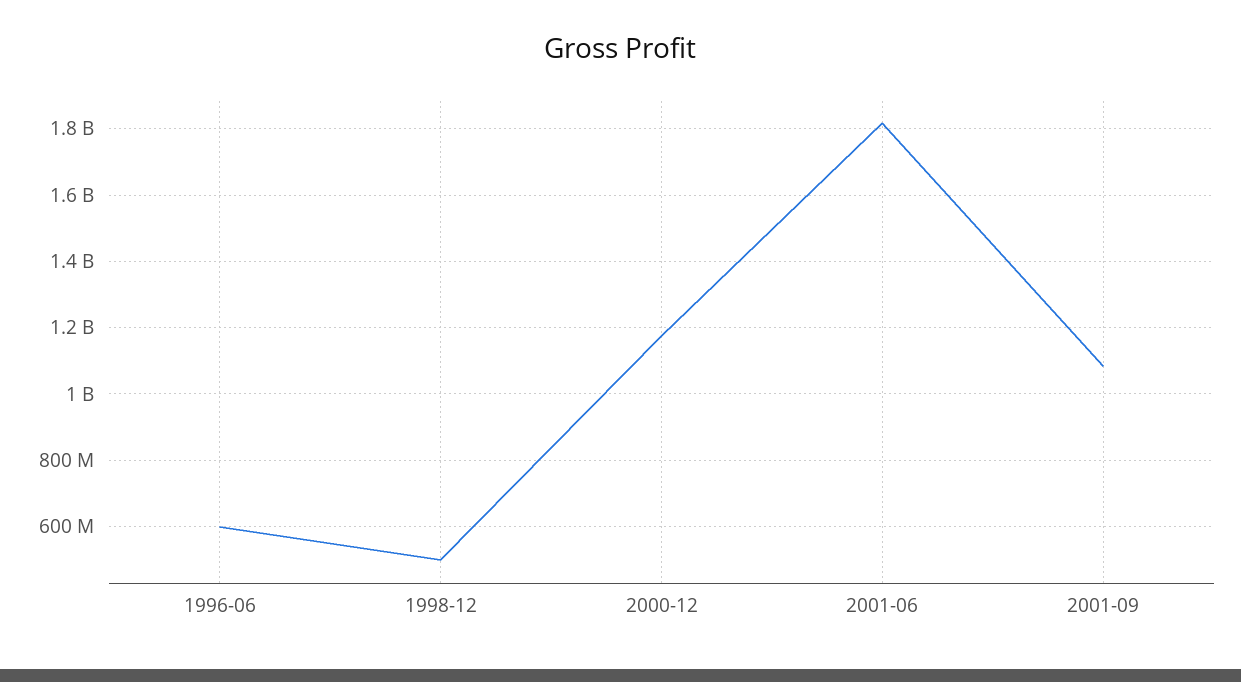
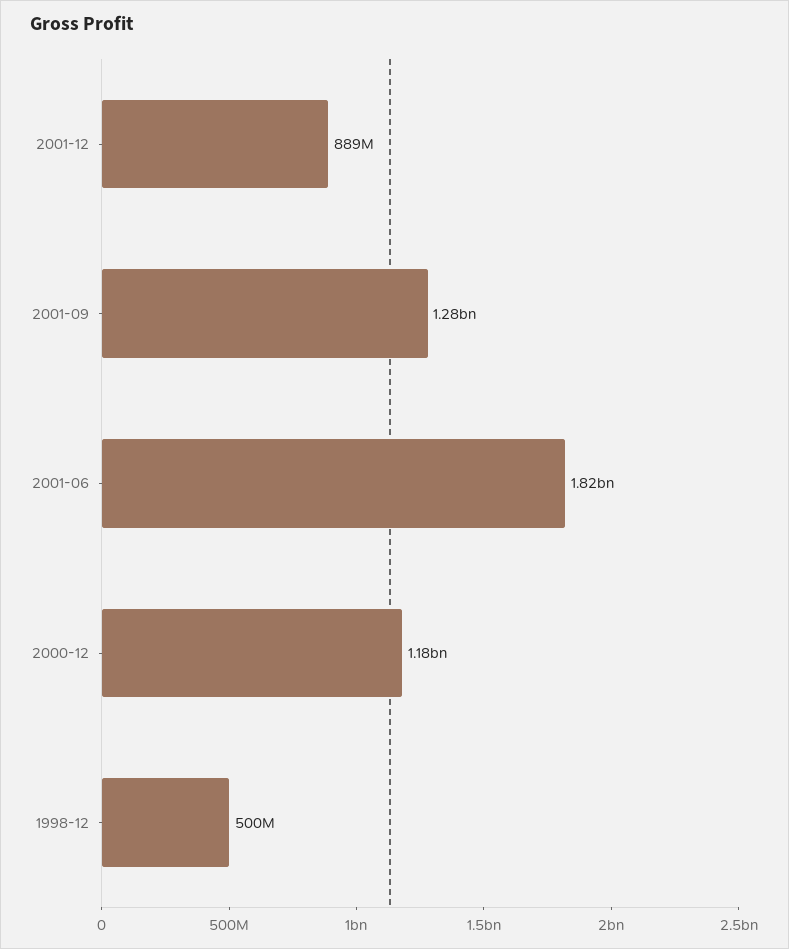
1996-06: 600000000 -> none
2001-09: 1080000000 -> 1280000000
2001-12: none -> 889000000

